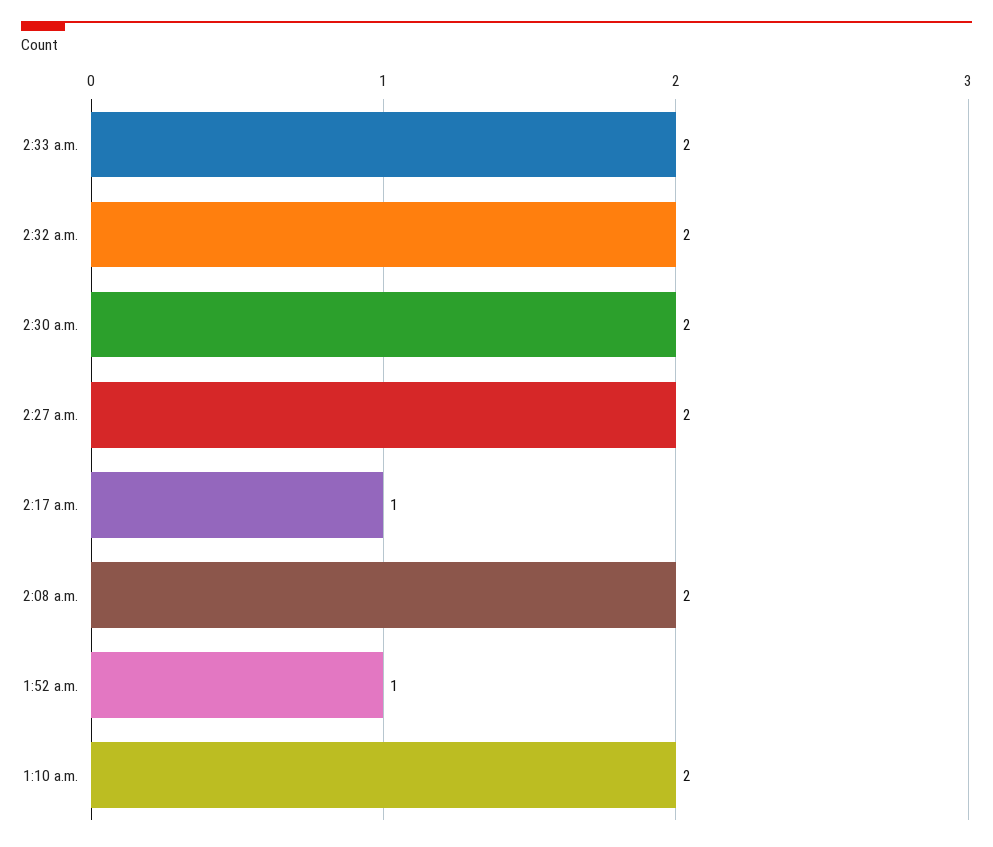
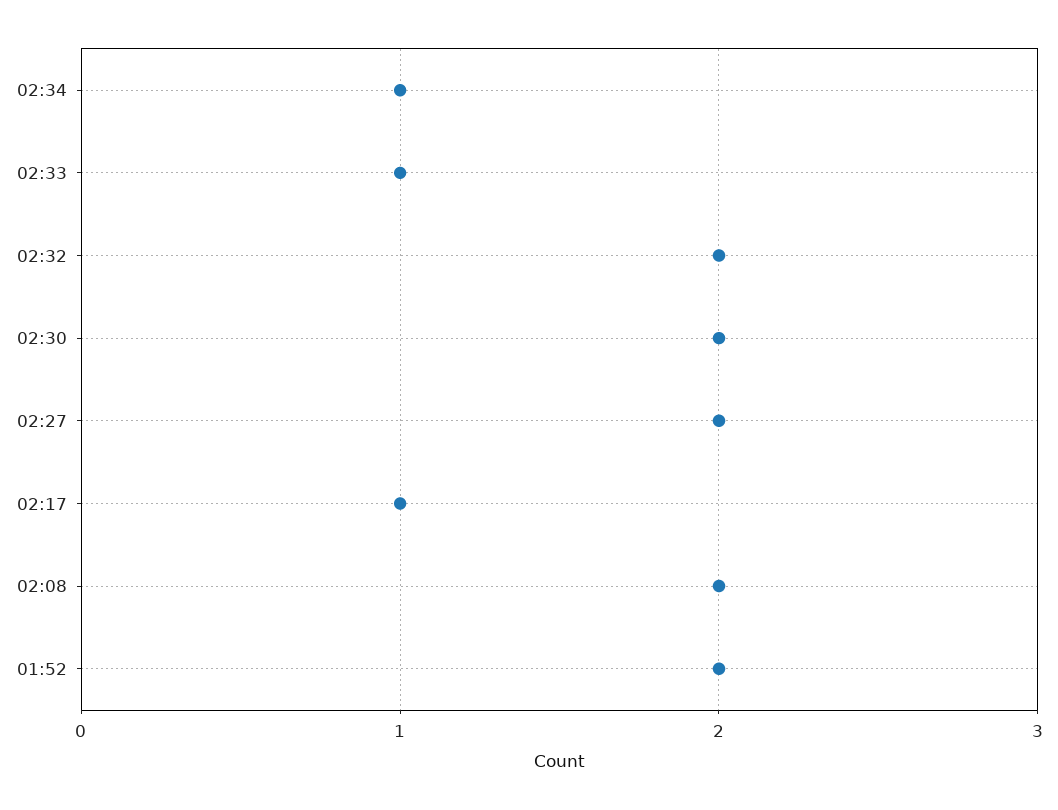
2:33 a.m.: 2 -> 1
1:52 a.m.: 1 -> 2
1:10 a.m.: 2 -> none
02:34: none -> 1

